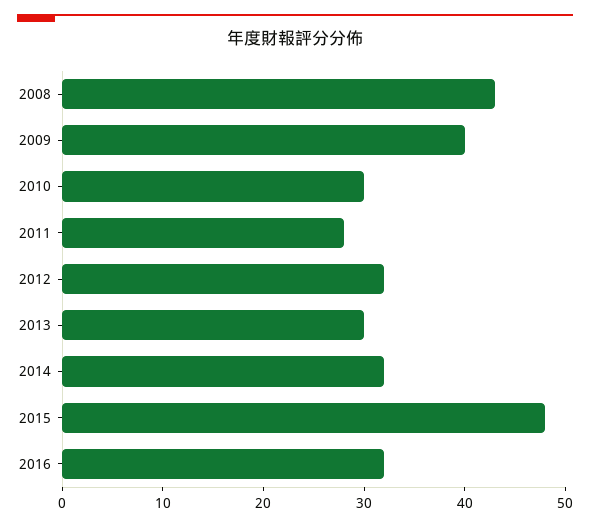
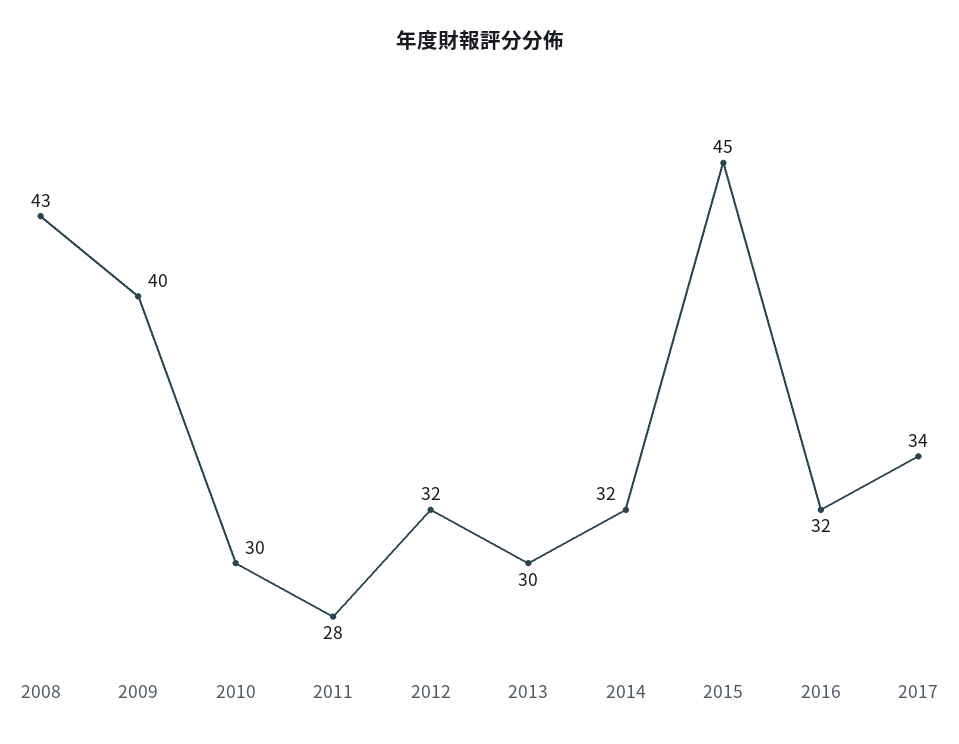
2015: 48 -> 45
2017: none -> 34

